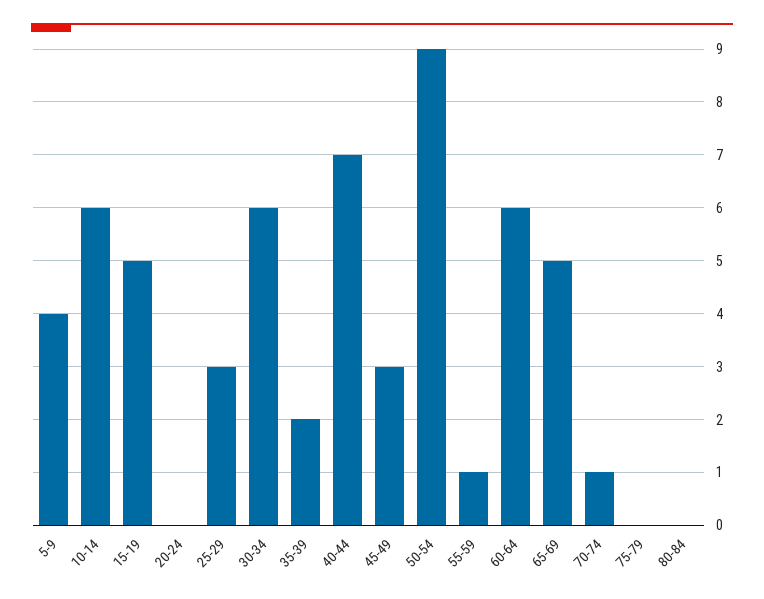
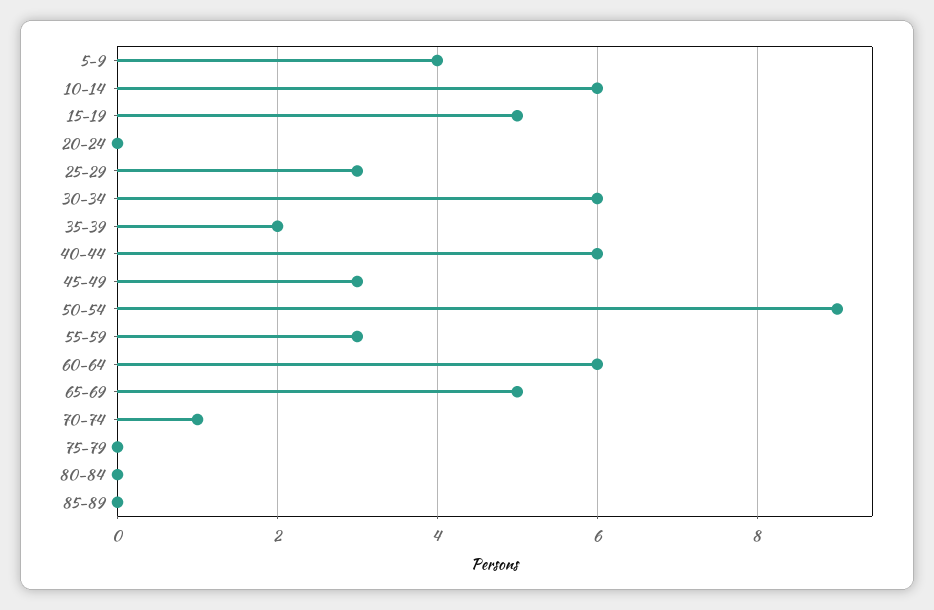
40-44: 7 -> 6
55-59: 1 -> 3
85-89: none -> 0

